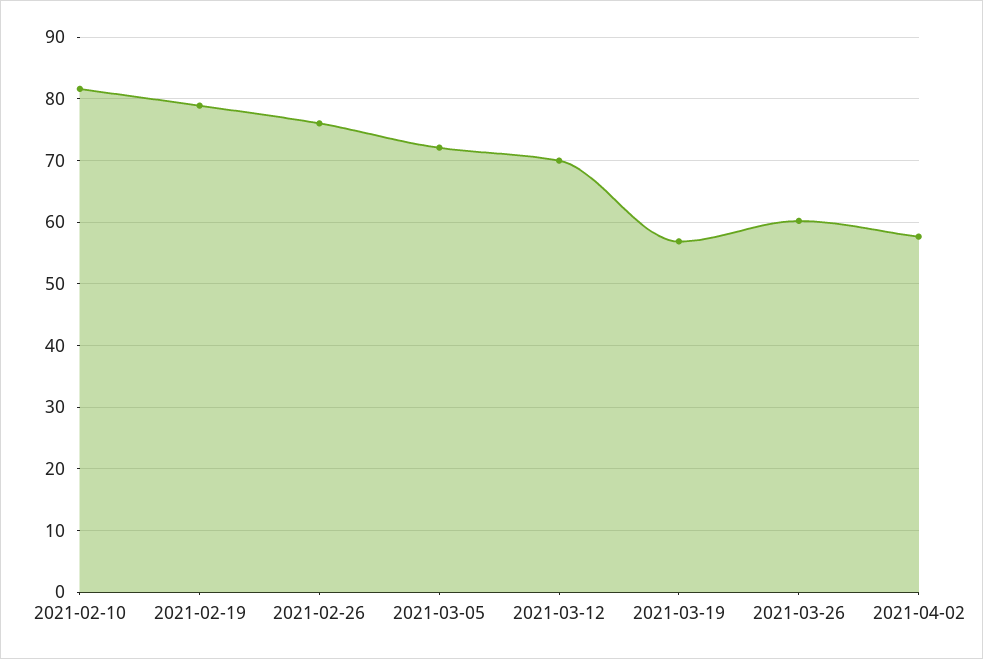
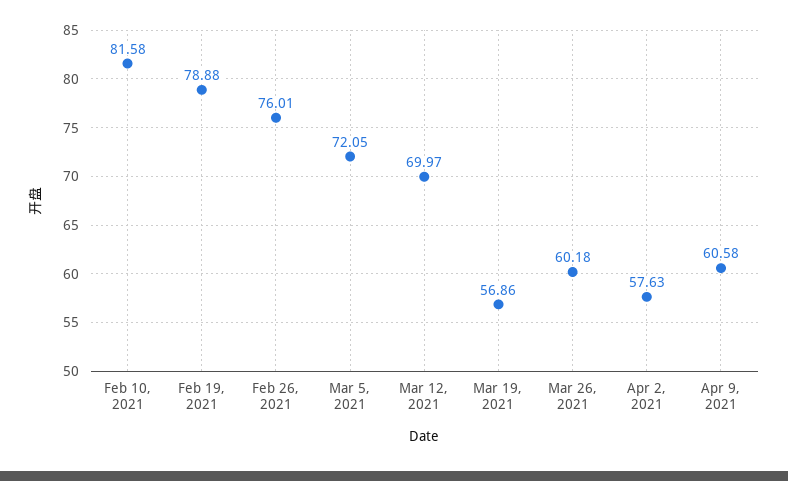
Apr 9, 2021: none -> 60.58

